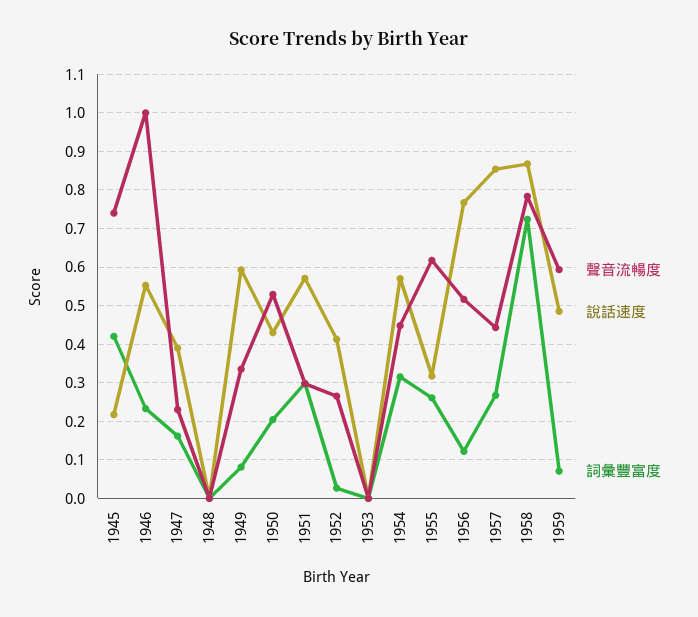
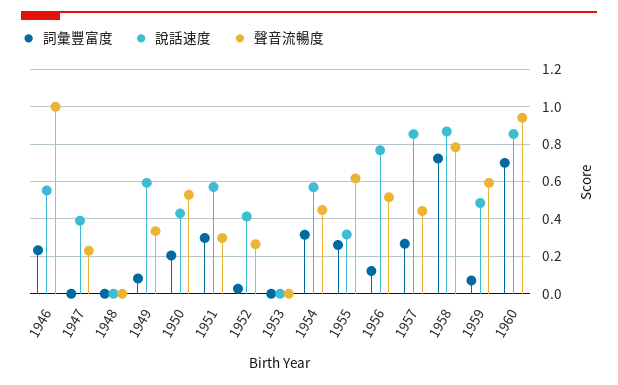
聲音流暢度, 1945: 0.74 -> none
說話速度, 1945: 0.22 -> none
詞彙豐富度, 1945: 0.42 -> none
詞彙豐富度, 1947: 0.16 -> 0
詞彙豐富度, 1960: none -> 0.7
說話速度, 1960: none -> 0.85
聲音流暢度, 1960: none -> 0.95

